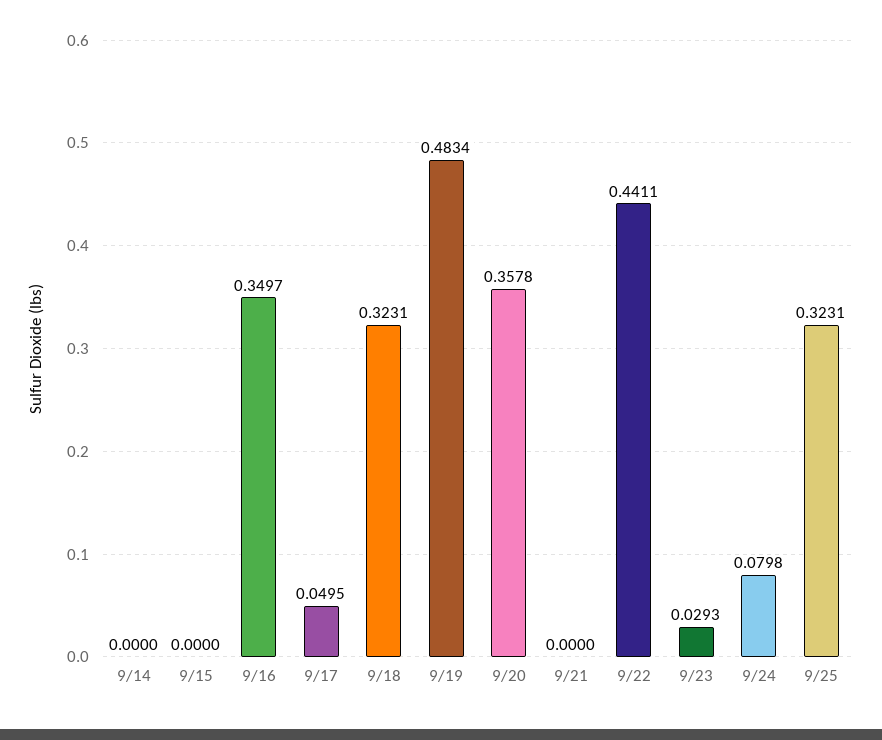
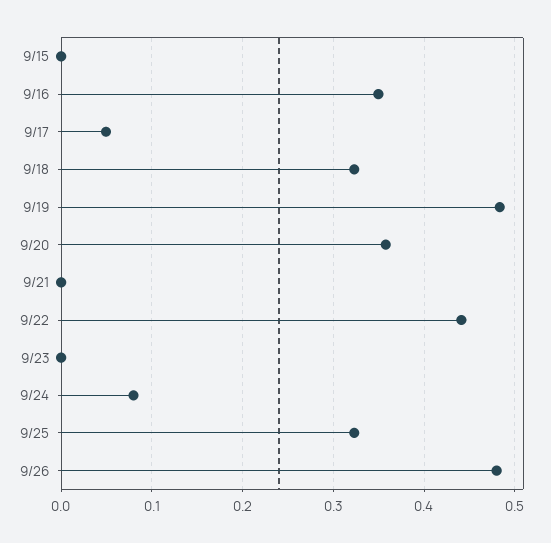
9/14: 0 -> none
9/23: 0.0293 -> 0
9/26: none -> 0.48

